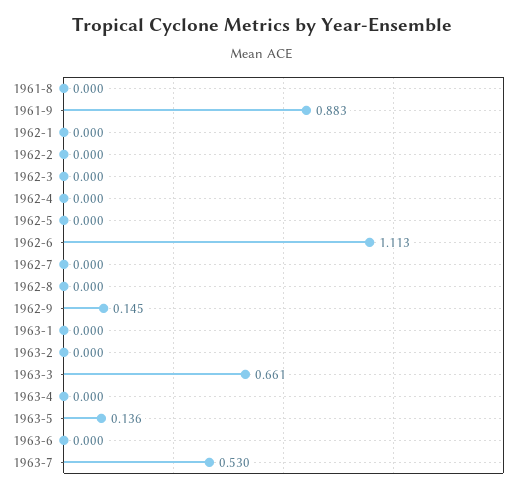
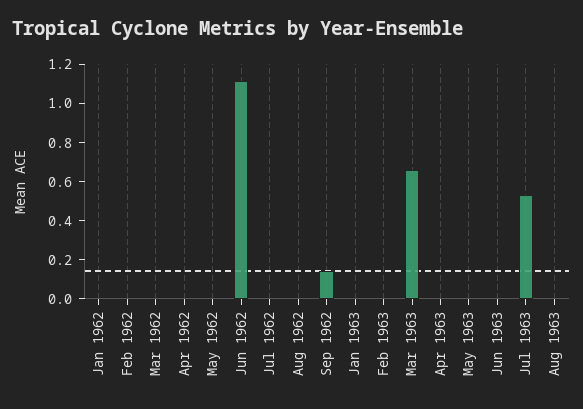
1961-8: 0 -> none
1961-9: 0.883 -> none
1963-5: 0.136 -> 0
Aug 1963: none -> 0

